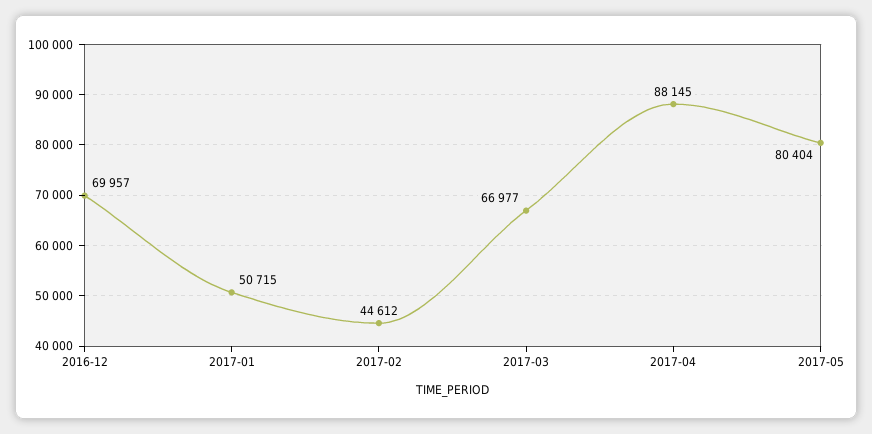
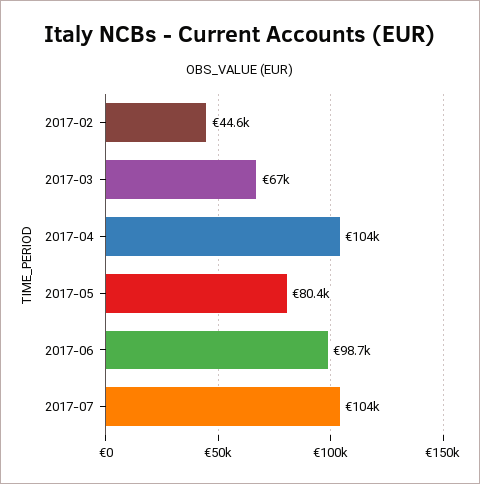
2016-12: 69957 -> none
2017-01: 50715 -> none
2017-04: 88145 -> 104000
2017-06: none -> 98700
2017-07: none -> 104000

